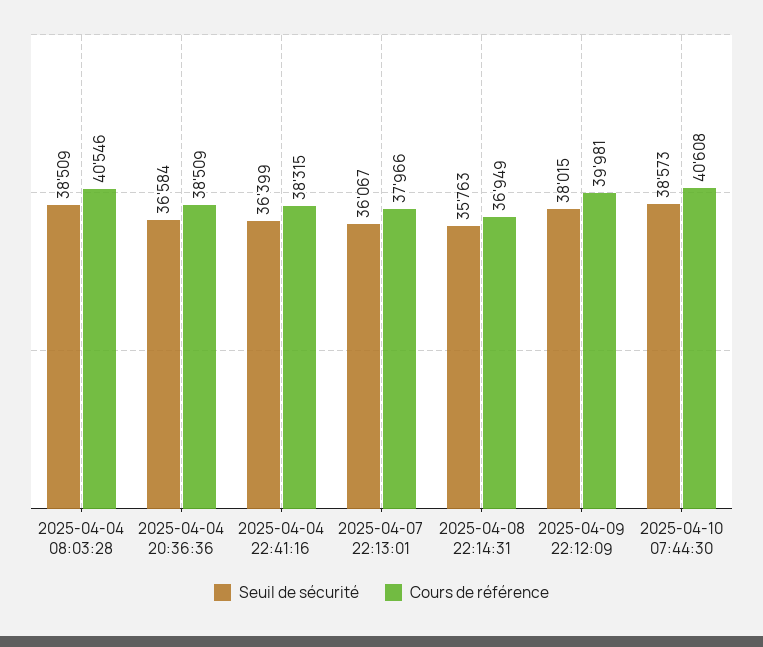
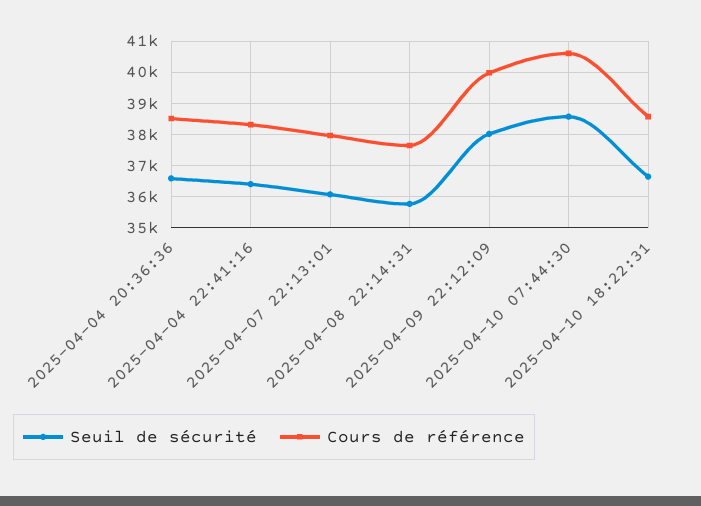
Seuil de sécurité, 2025-04-04 08:03:28: 38509 -> none
Cours de référence, 2025-04-04 08:03:28: 40546 -> none
Cours de référence, 2025-04-08 22:14:31: 36949 -> 37600
Seuil de sécurité, 2025-04-10 18:22:31: none -> 36600
Cours de référence, 2025-04-10 18:22:31: none -> 38600

